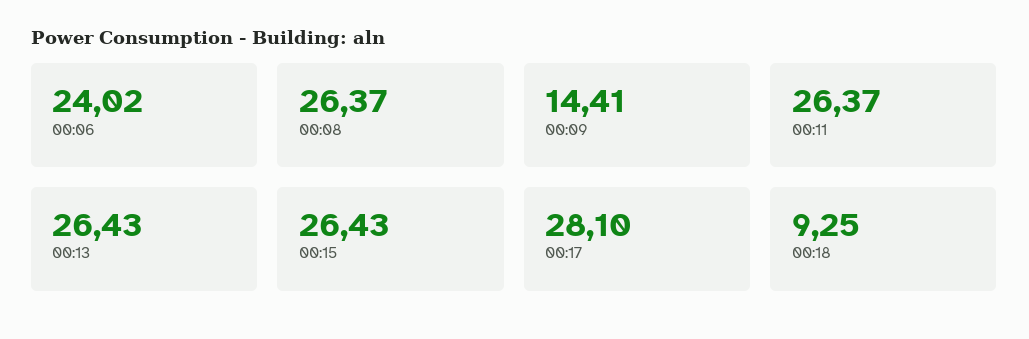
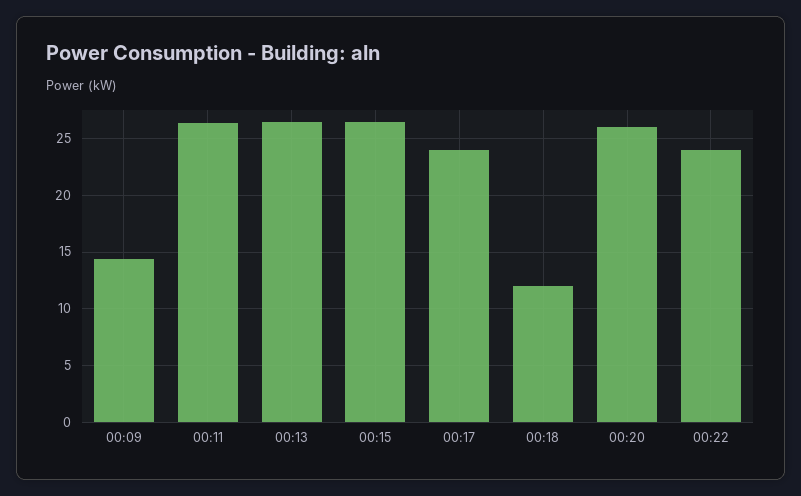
00:06: 24.02 -> none
00:08: 26.37 -> none
00:17: 28.1 -> 24
00:18: 9.25 -> 12
00:20: none -> 26
00:22: none -> 24

